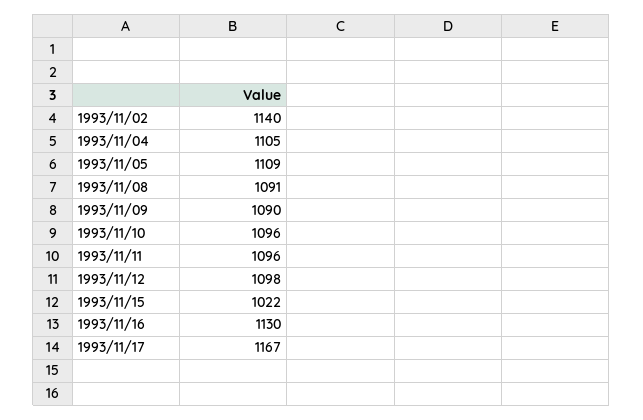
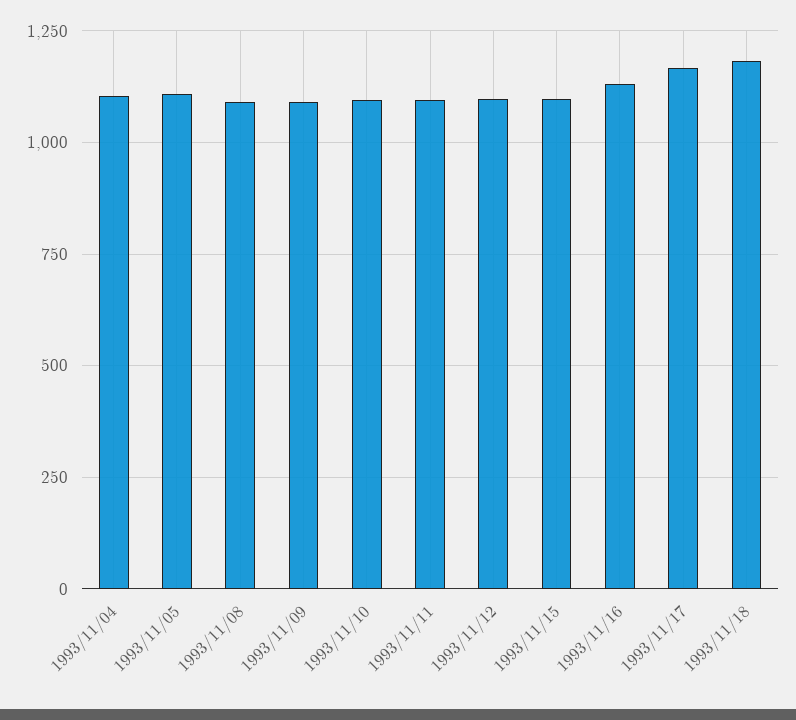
1993/11/02: 1140 -> none
1993/11/15: 1022 -> 1100
1993/11/18: none -> 1175

